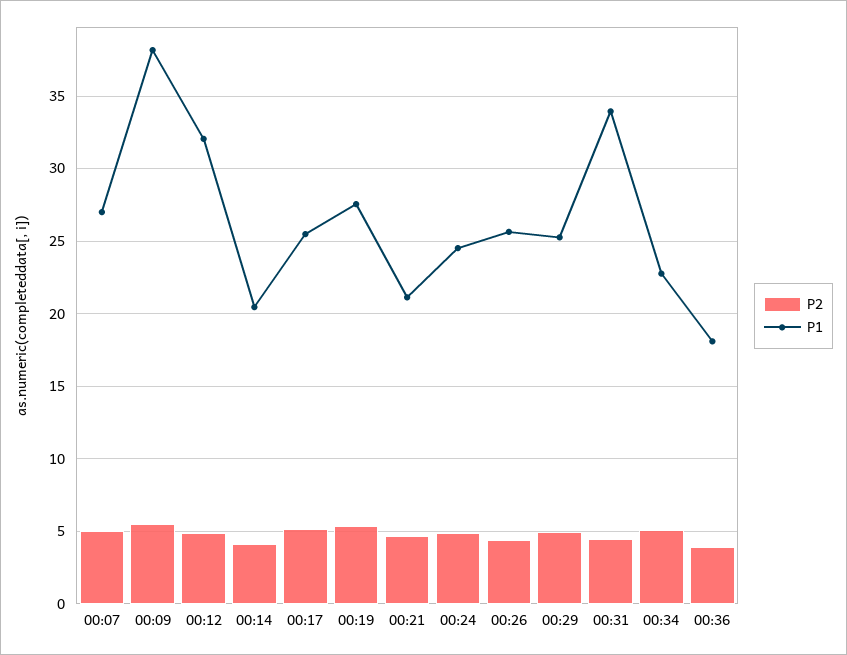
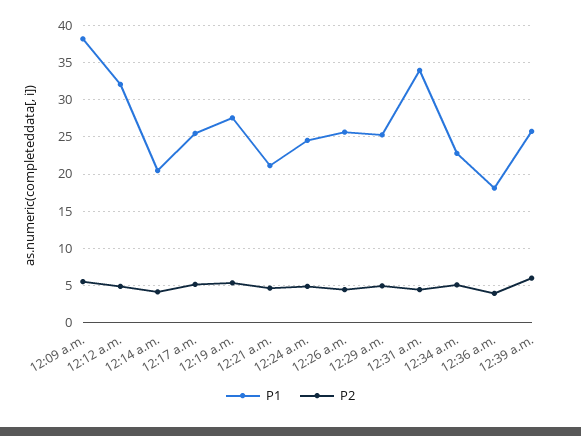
P2, 00:07: 5 -> none
P1, 00:07: 27 -> none
P1, 12:39 a.m.: none -> 26
P2, 12:39 a.m.: none -> 6

